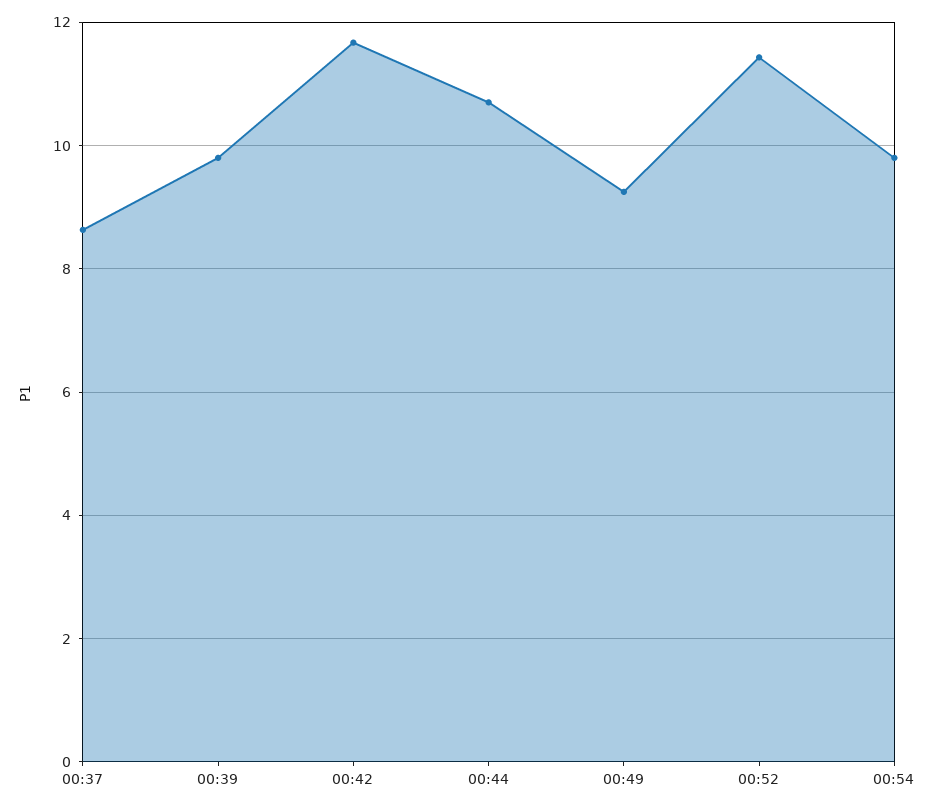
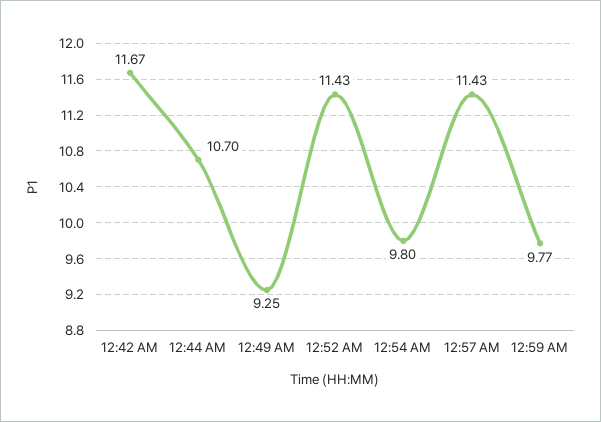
00:37: 8.6 -> none
00:39: 9.8 -> none
12:57 AM: none -> 11.43
12:59 AM: none -> 9.77

